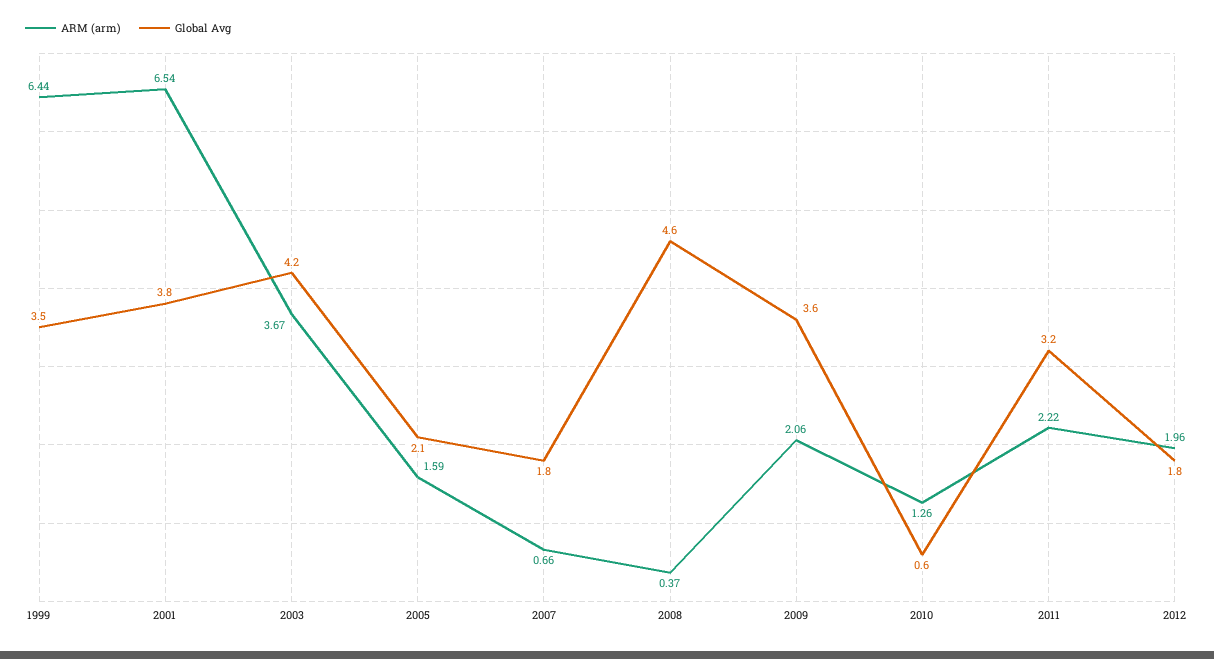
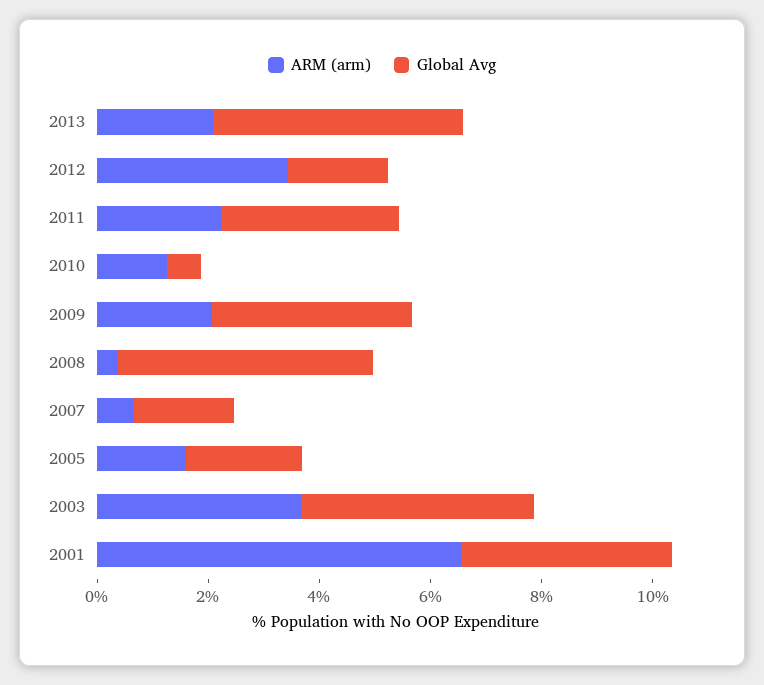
ARM (arm), 1999: 6.44 -> none
Global Avg, 1999: 3.5 -> none
ARM (arm), 2012: 1.96 -> 3.5
ARM (arm), 2013: none -> 2
Global Avg, 2013: none -> 4.5

